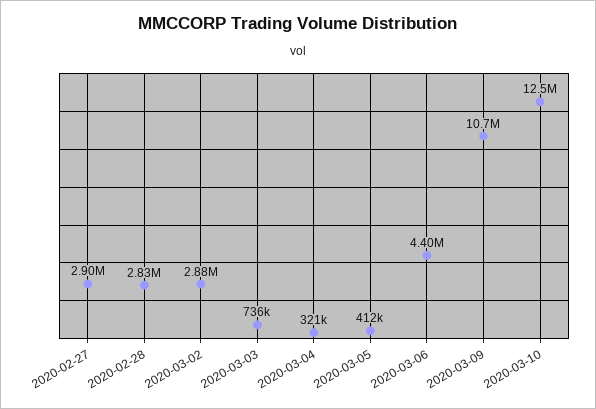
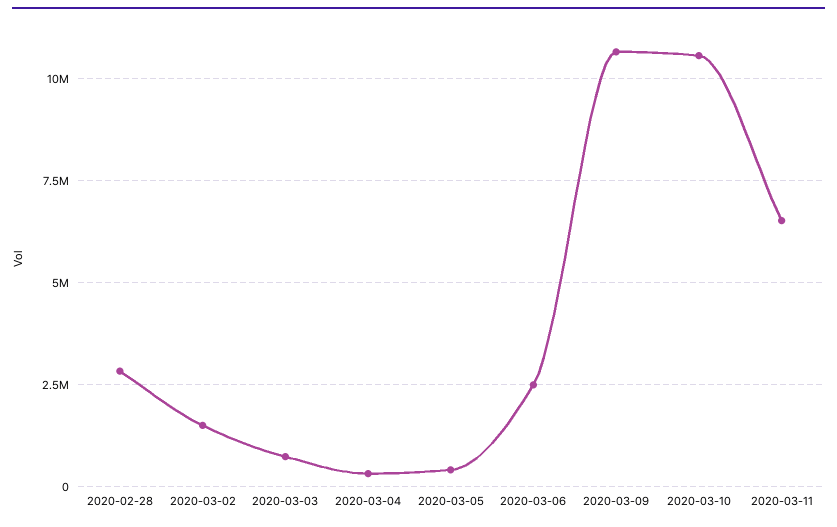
2020-02-27: 2900000 -> none
2020-03-02: 2880000 -> 1500000
2020-03-06: 4400000 -> 2500000
2020-03-10: 12500000 -> 10500000
2020-03-11: none -> 6500000

